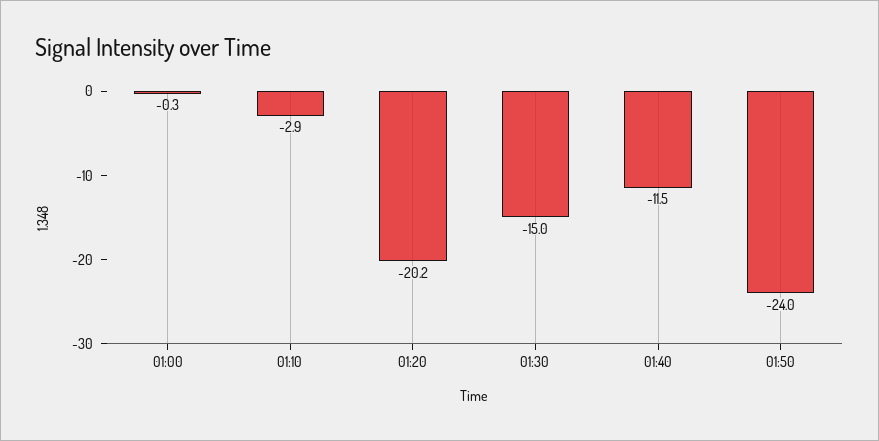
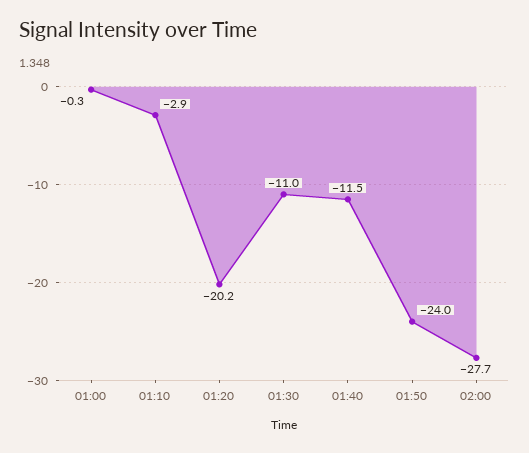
01:30: -15 -> -11
02:00: none -> -27.7

